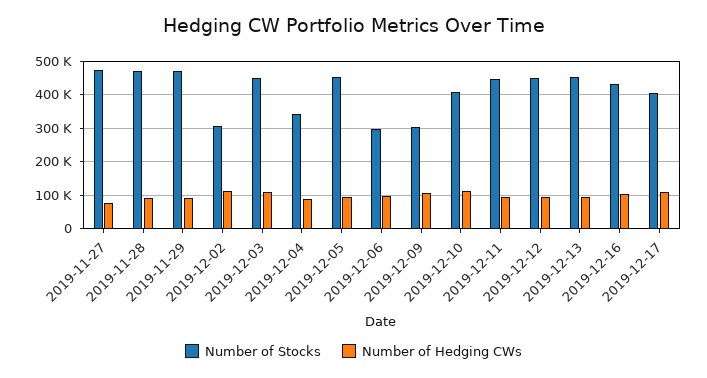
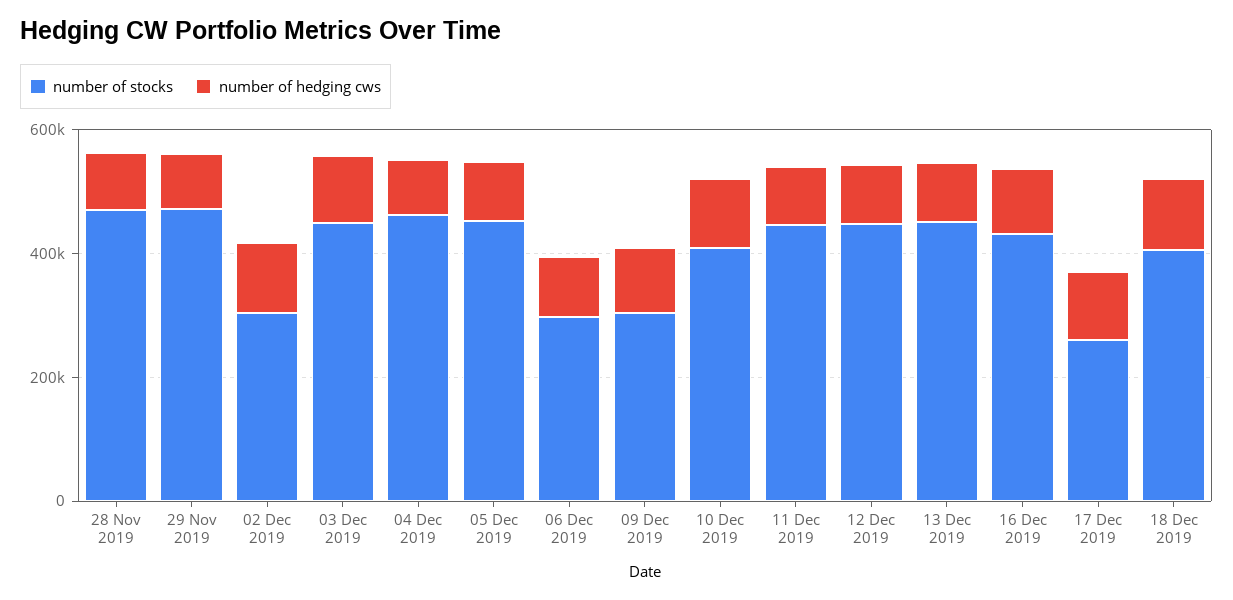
Number of Stocks, 2019-11-27: 480000 -> none
Number of Hedging CWs, 2019-11-27: 80000 -> none
Number of Stocks, 2019-12-04: 340000 -> 450000
Number of Stocks, 2019-12-17: 400000 -> 250000
Number of Stocks, 18 Dec 2019: none -> 400000
Number of Hedging CWs, 18 Dec 2019: none -> 100000

